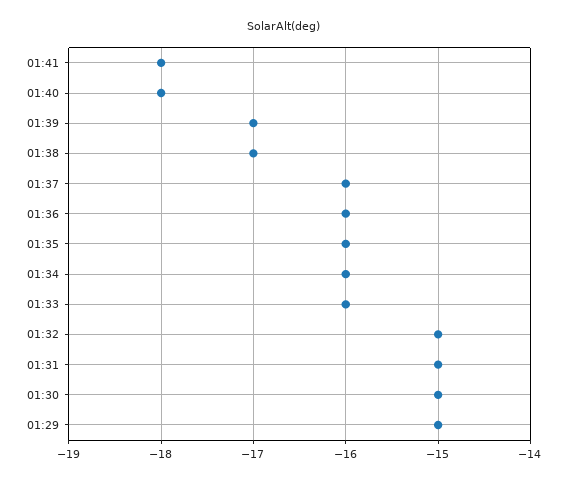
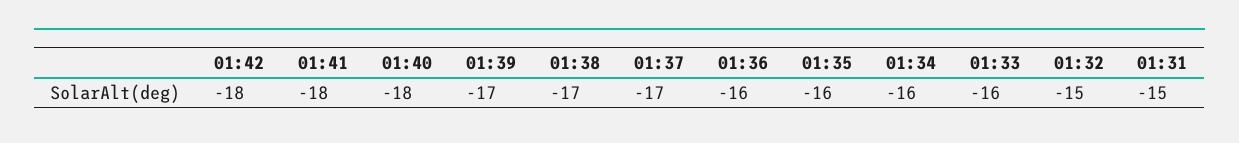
01:37: -16 -> -17
01:30: -15 -> none
01:29: -15 -> none
01:42: none -> -18

